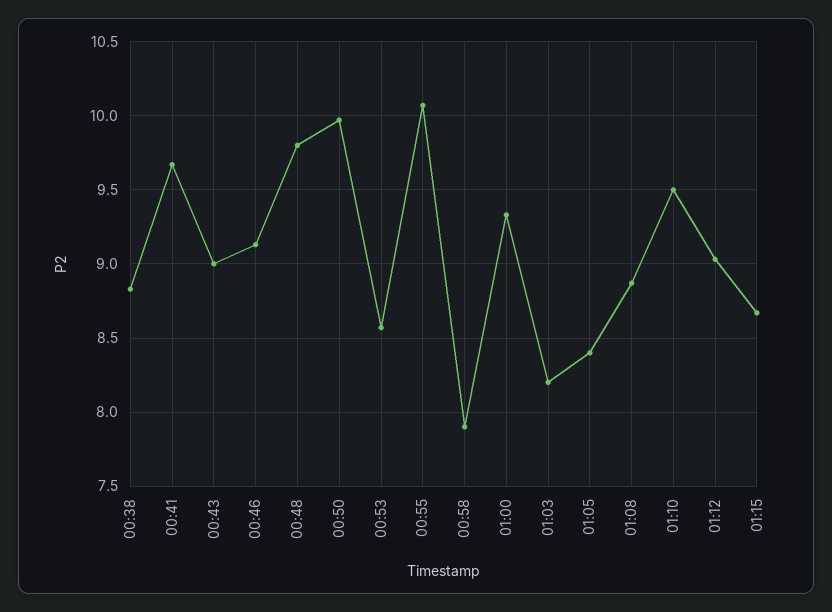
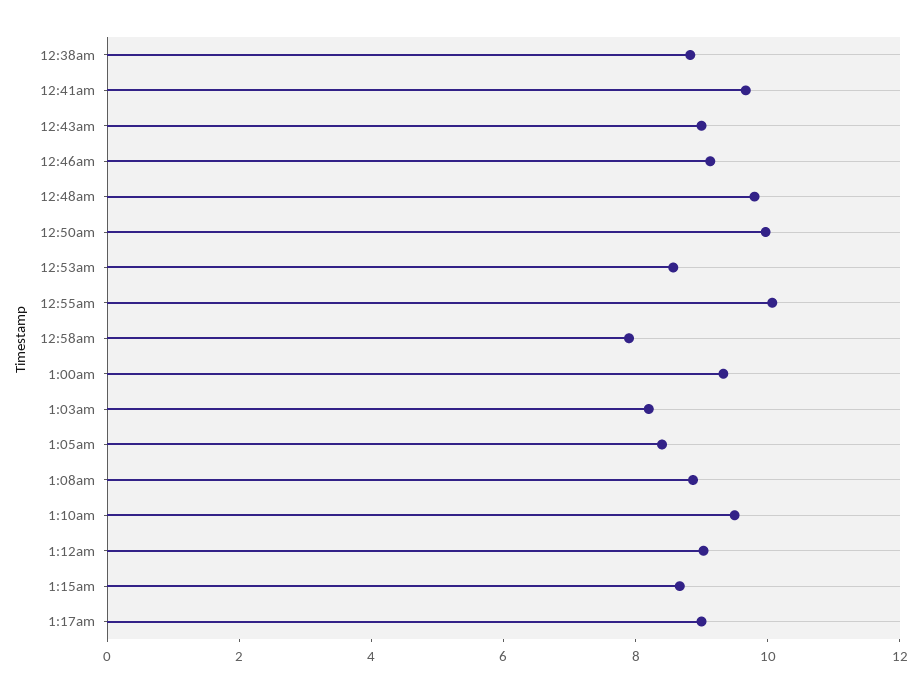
1:17am: none -> 9

